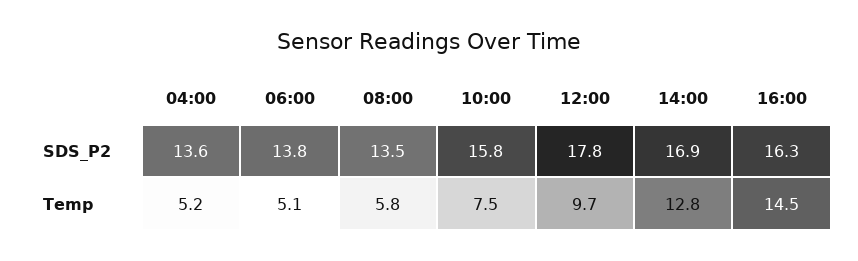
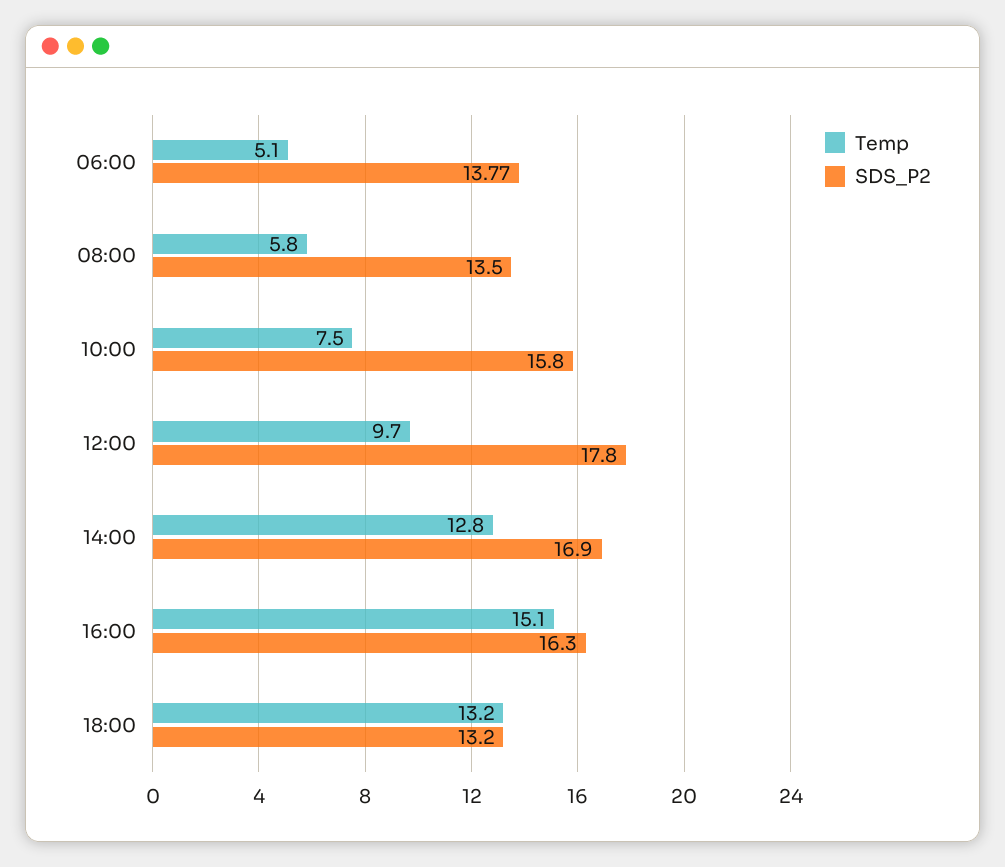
SDS_P2, 04:00: 13.6 -> none
Temp, 04:00: 5.2 -> none
Temp, 16:00: 14.5 -> 15.1
Temp, 18:00: none -> 13.2
SDS_P2, 18:00: none -> 13.2

